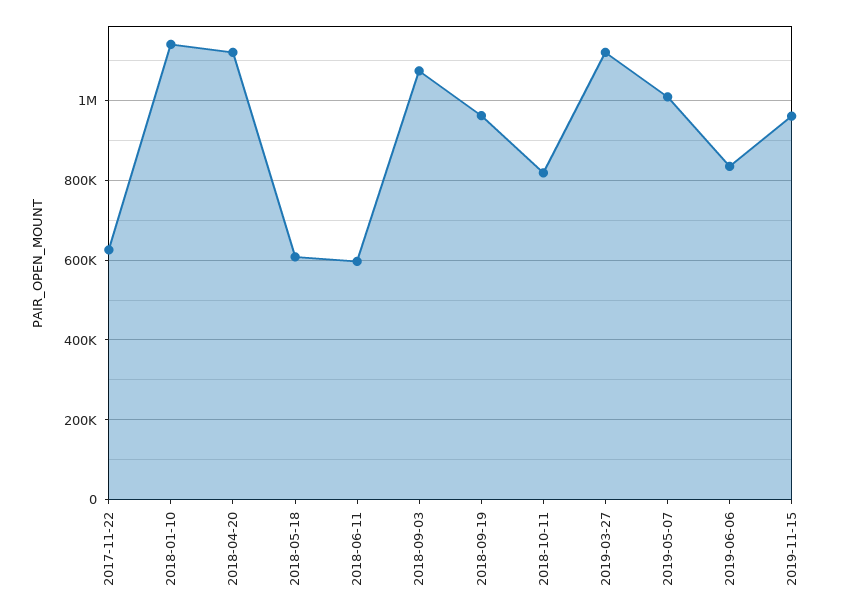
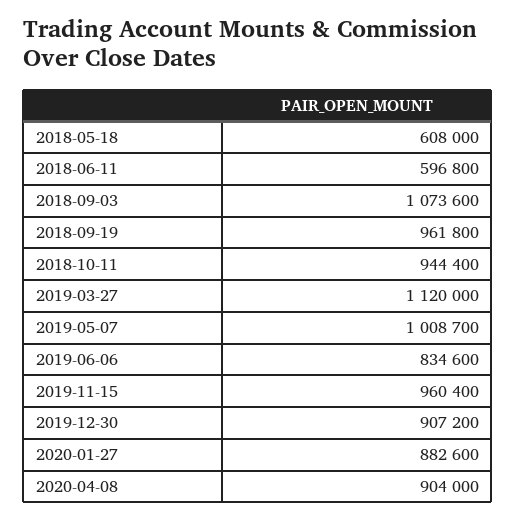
2017-11-22: 620000 -> none
2018-01-10: 1140000 -> none
2018-04-20: 1120000 -> none
2018-10-11: 820000 -> 944400
2019-12-30: none -> 907200
2020-01-27: none -> 882600
2020-04-08: none -> 904000

